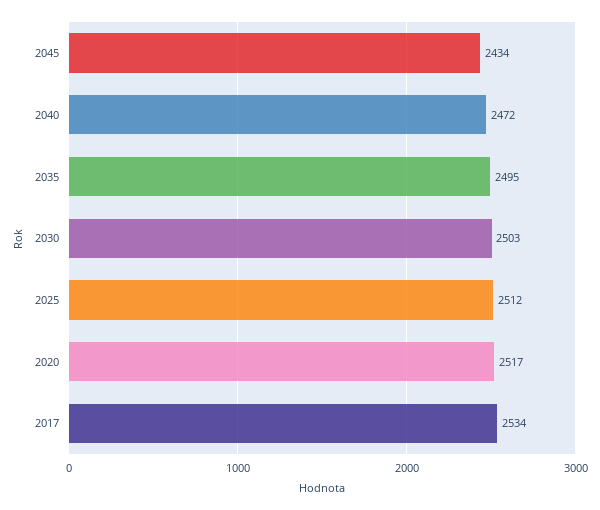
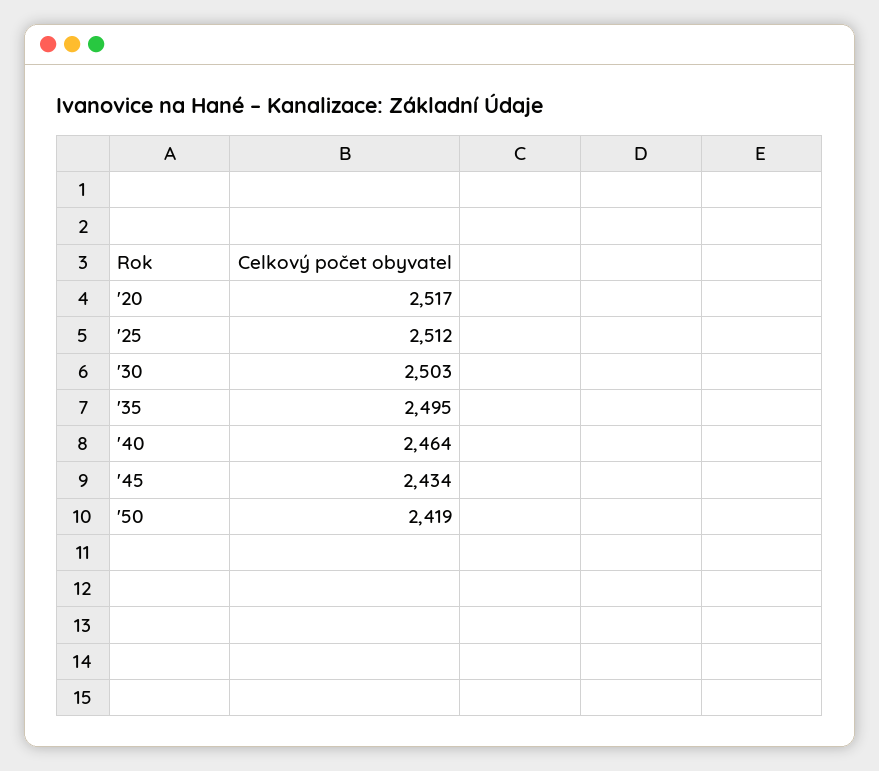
2040: 2472 -> 2464
2017: 2534 -> none
'50: none -> 2419

